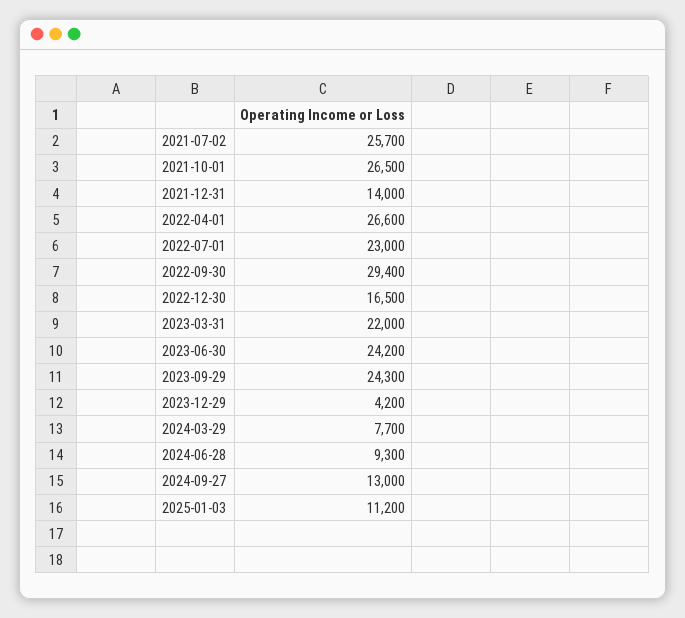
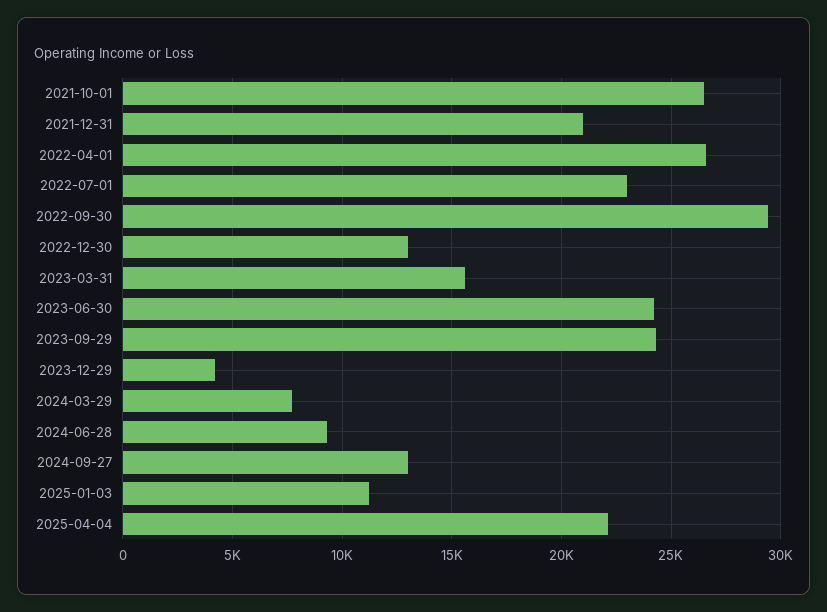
2021-07-02: 25700 -> none
2021-12-31: 14000 -> 21000
2022-12-30: 16500 -> 13000
2023-03-31: 22000 -> 15500
2025-04-04: none -> 22000

